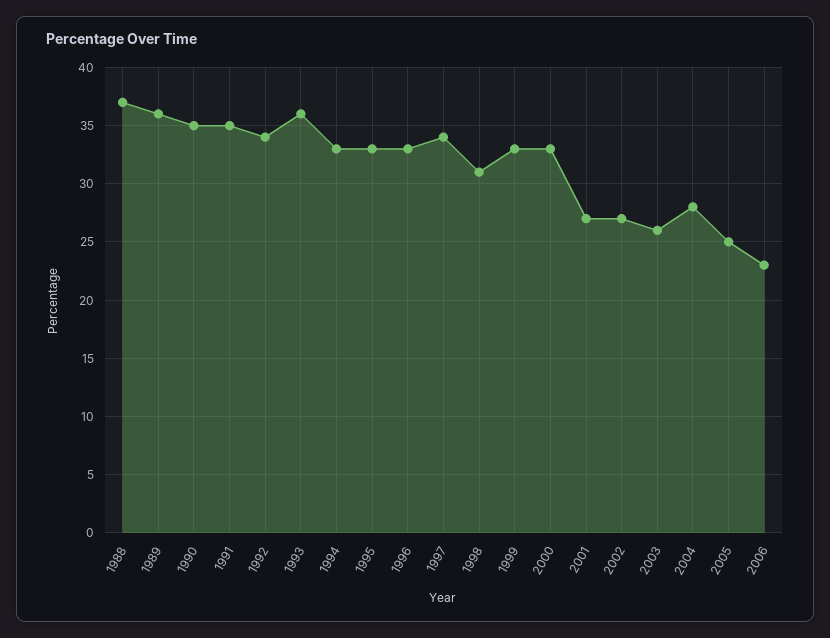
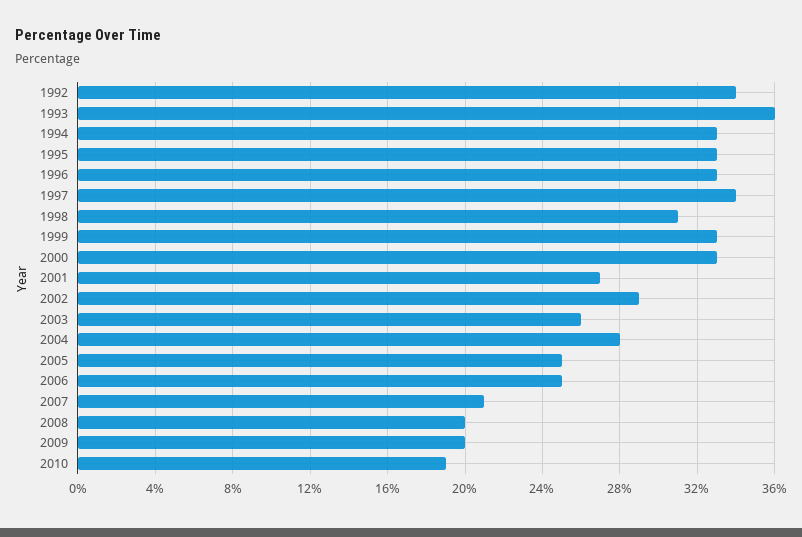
1988: 37 -> none
1989: 36 -> none
1990: 35 -> none
1991: 35 -> none
2002: 27 -> 29
2006: 23 -> 25
2007: none -> 21
2008: none -> 20
2009: none -> 20
2010: none -> 19

